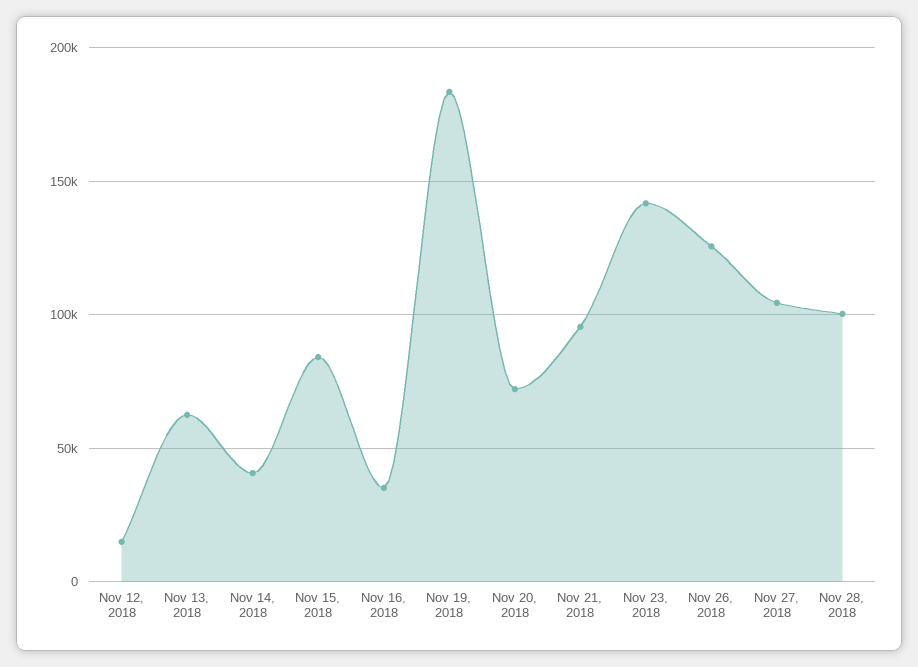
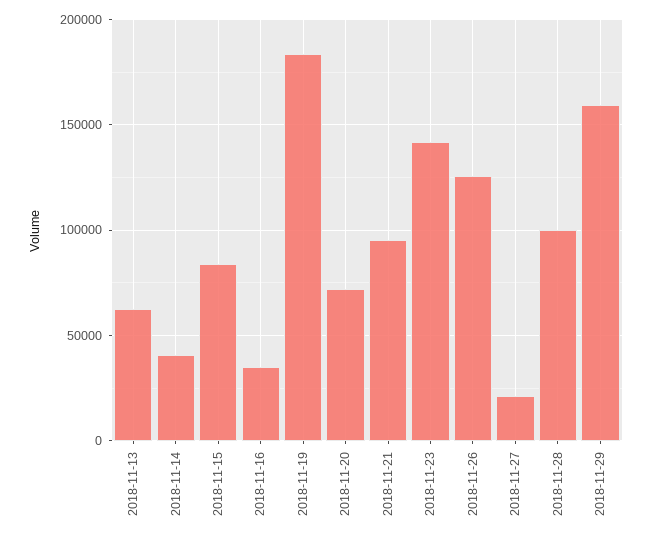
Nov 12, 2018: 15000 -> none
Nov 27, 2018: 105000 -> 20000
2018-11-29: none -> 160000

